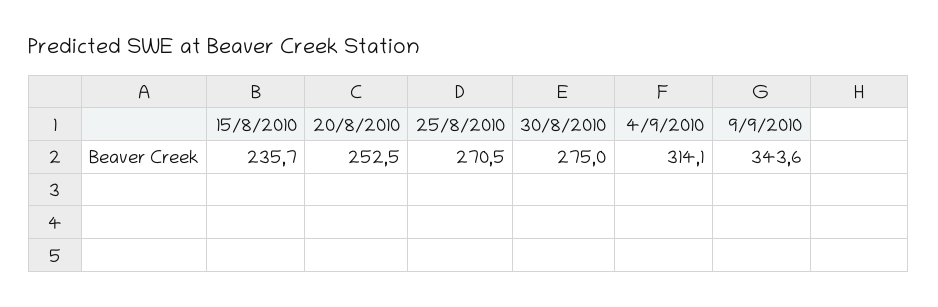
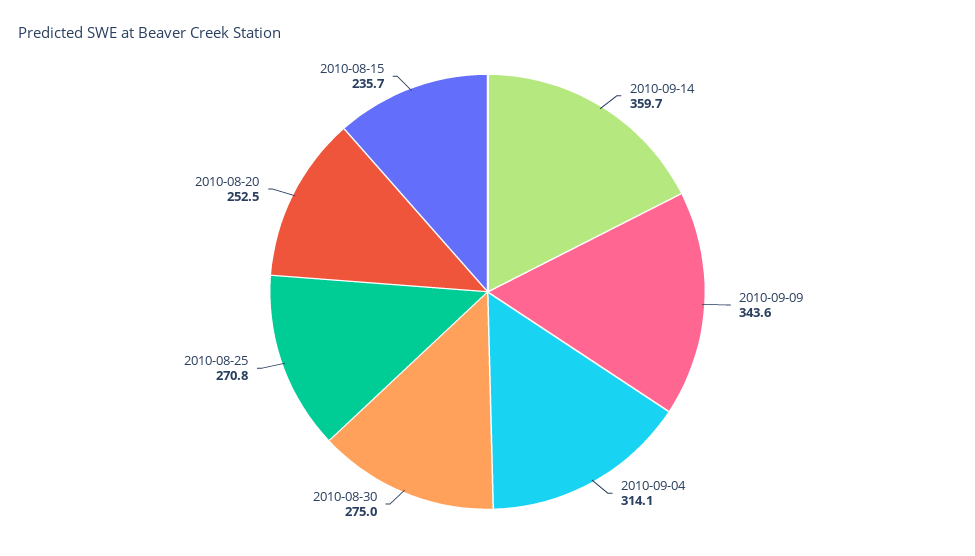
25/8/2010: 270.5 -> 270.8
2010-09-14: none -> 359.7

